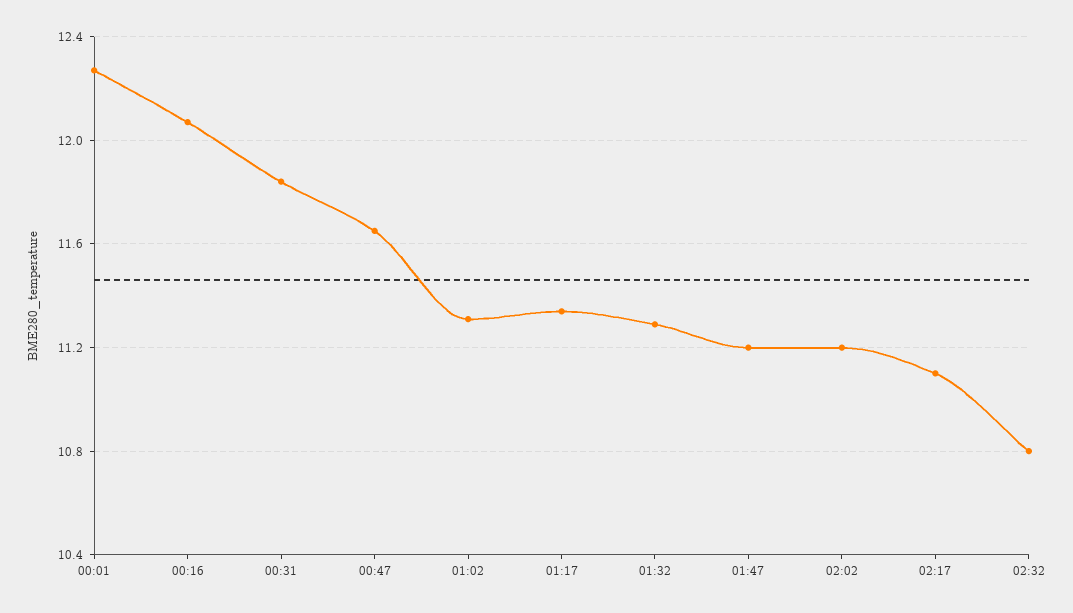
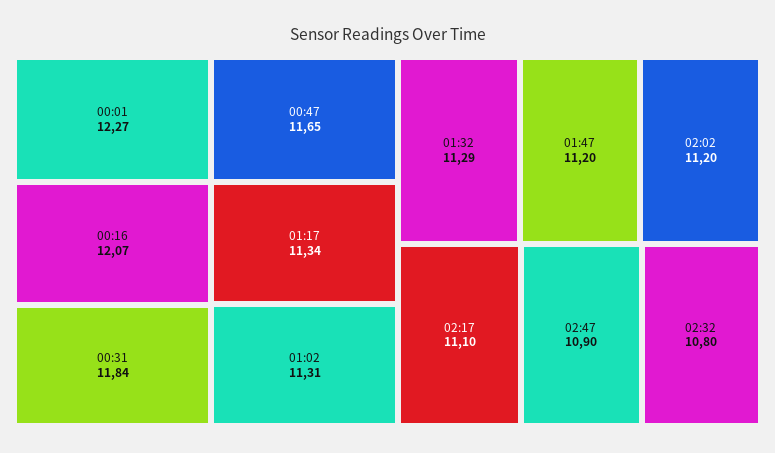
02:47: none -> 10.9

